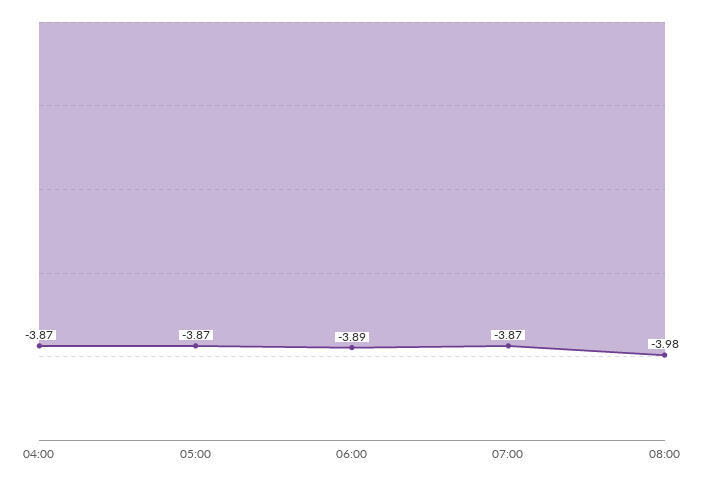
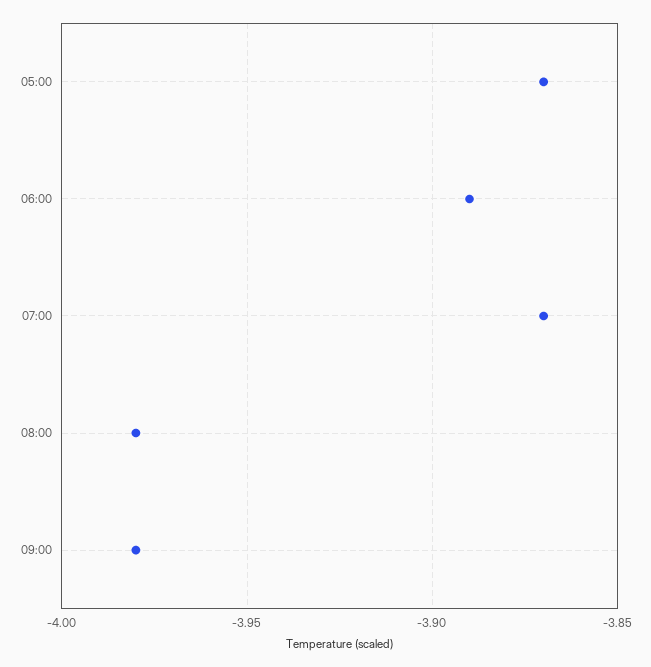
04:00: -3.87 -> none
09:00: none -> -3.98

